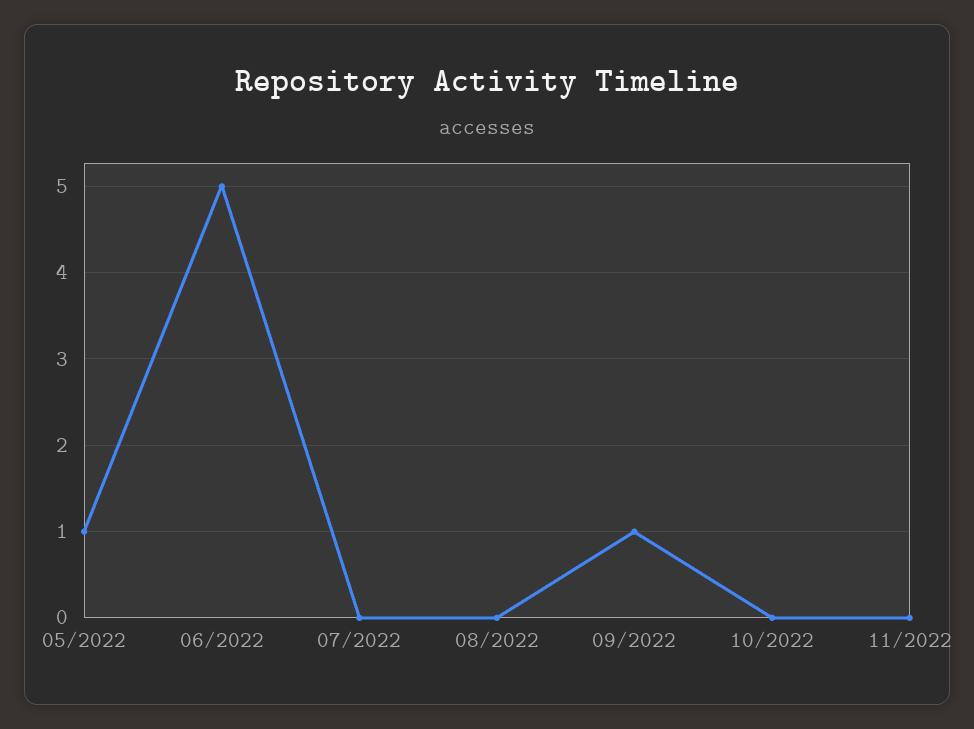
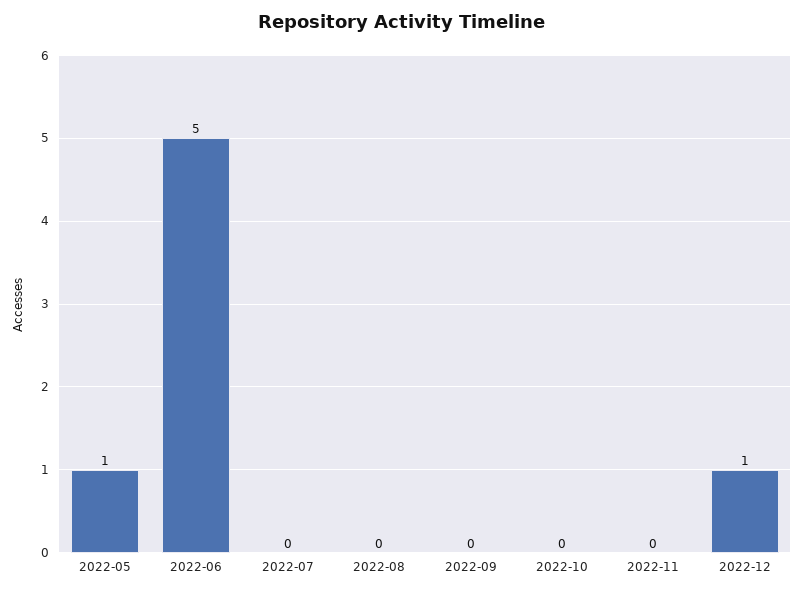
09/2022: 1 -> 0
2022-12: none -> 1

